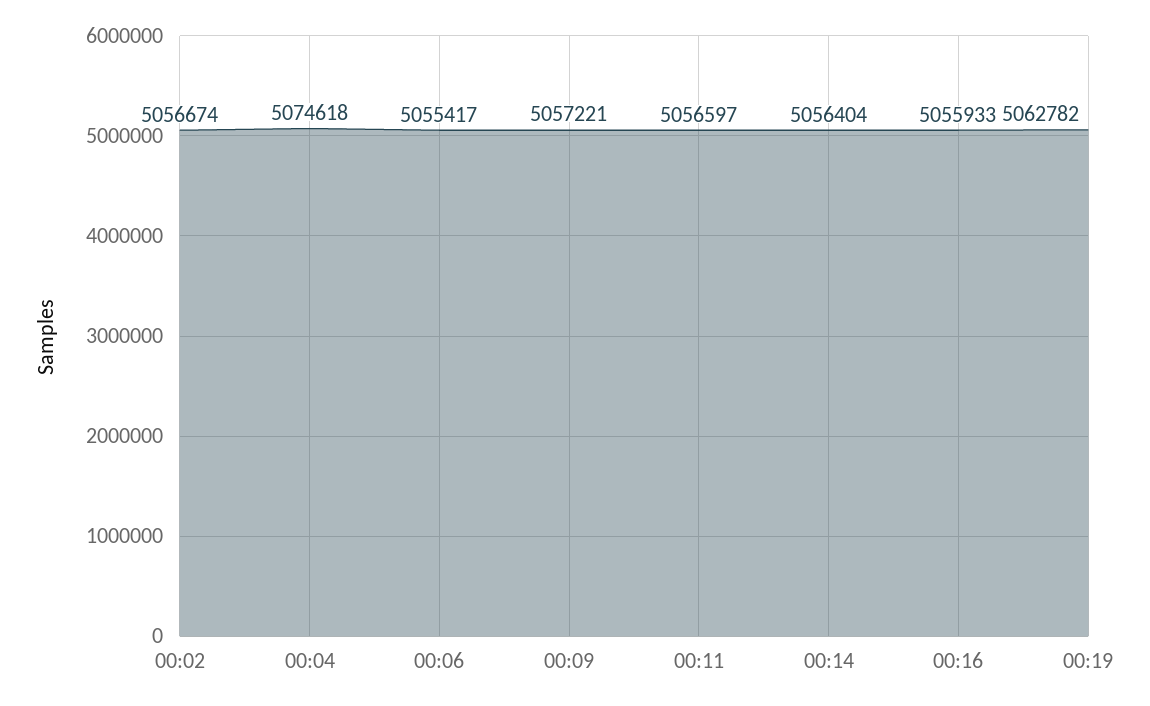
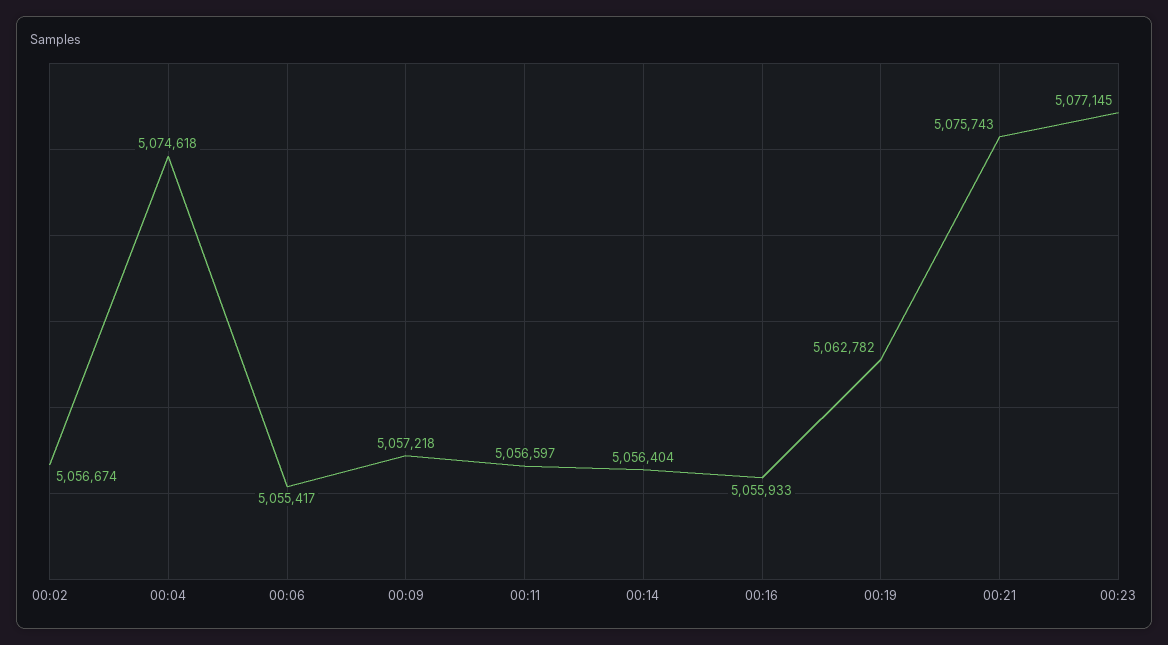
00:09: 5057221 -> 5057218
00:21: none -> 5075743
00:23: none -> 5077145

